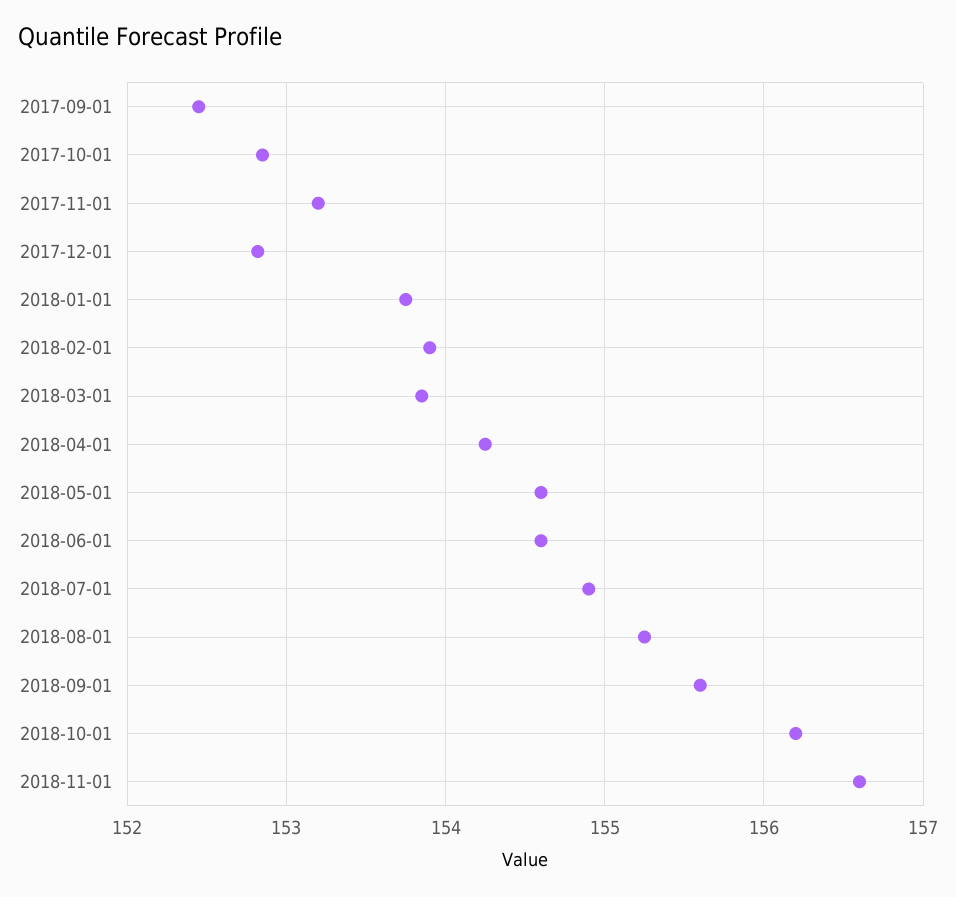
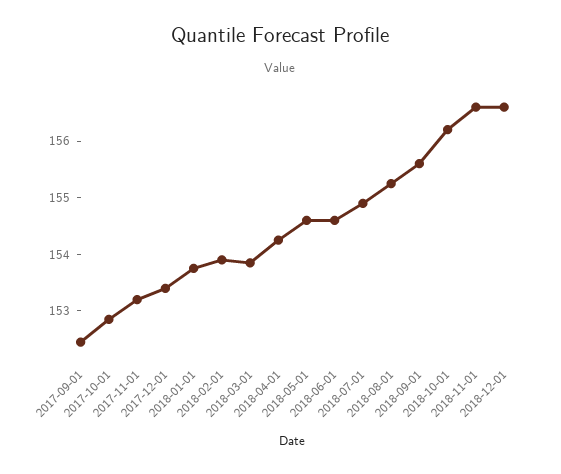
2017-12-01: 152.8 -> 153.4
2018-12-01: none -> 156.6

